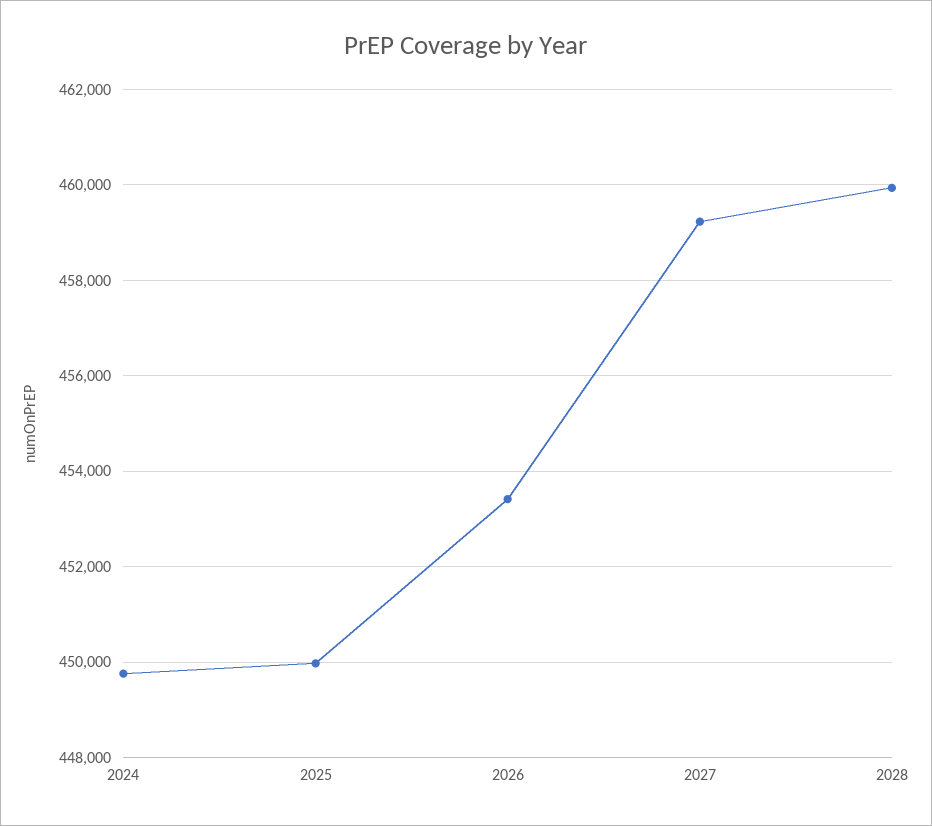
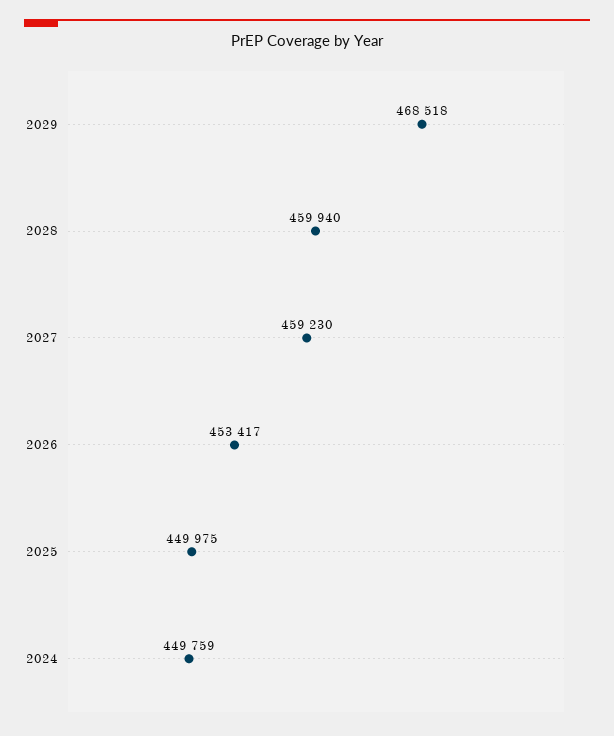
2029: none -> 468518

